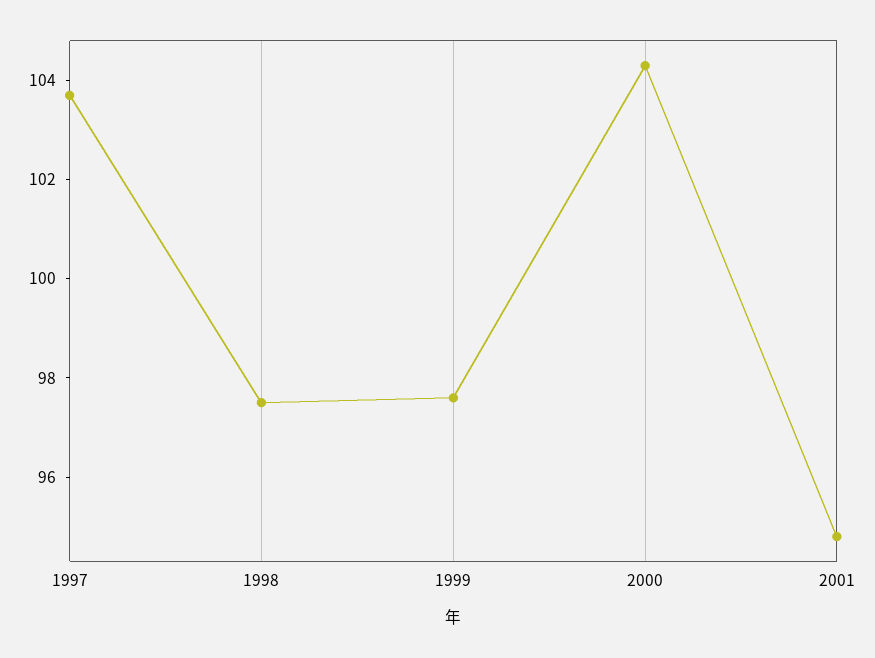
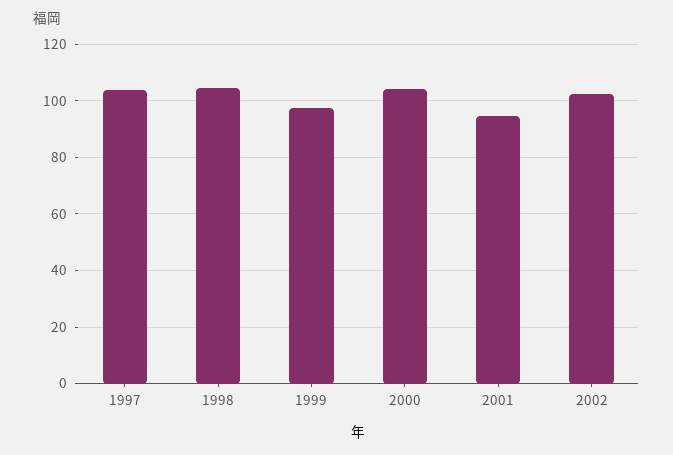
1998: 97.5 -> 105
2002: none -> 102.5

